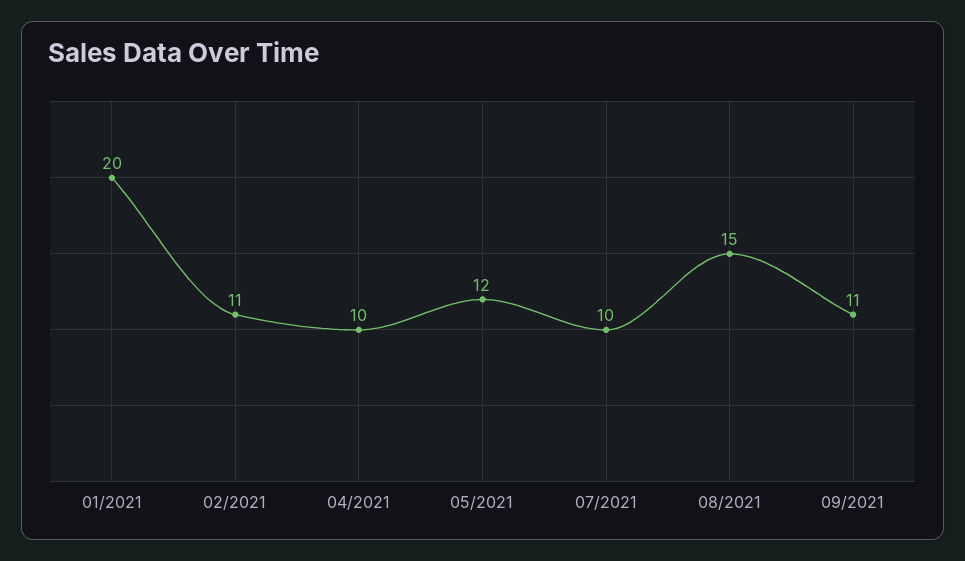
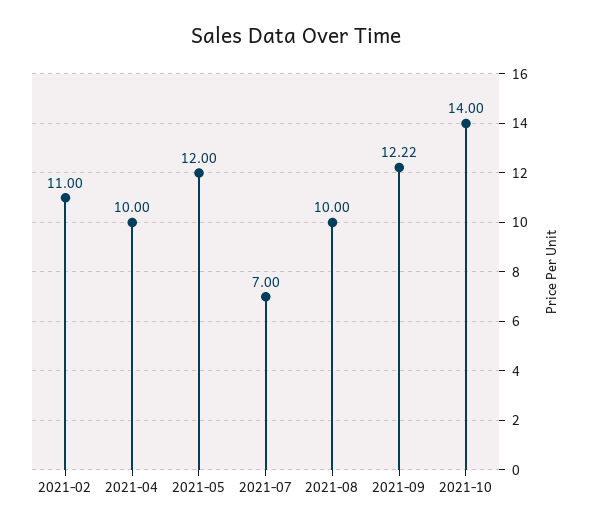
01/2021: 20 -> none
07/2021: 10 -> 7
08/2021: 15 -> 10
09/2021: 11 -> 12.22
2021-10: none -> 14

